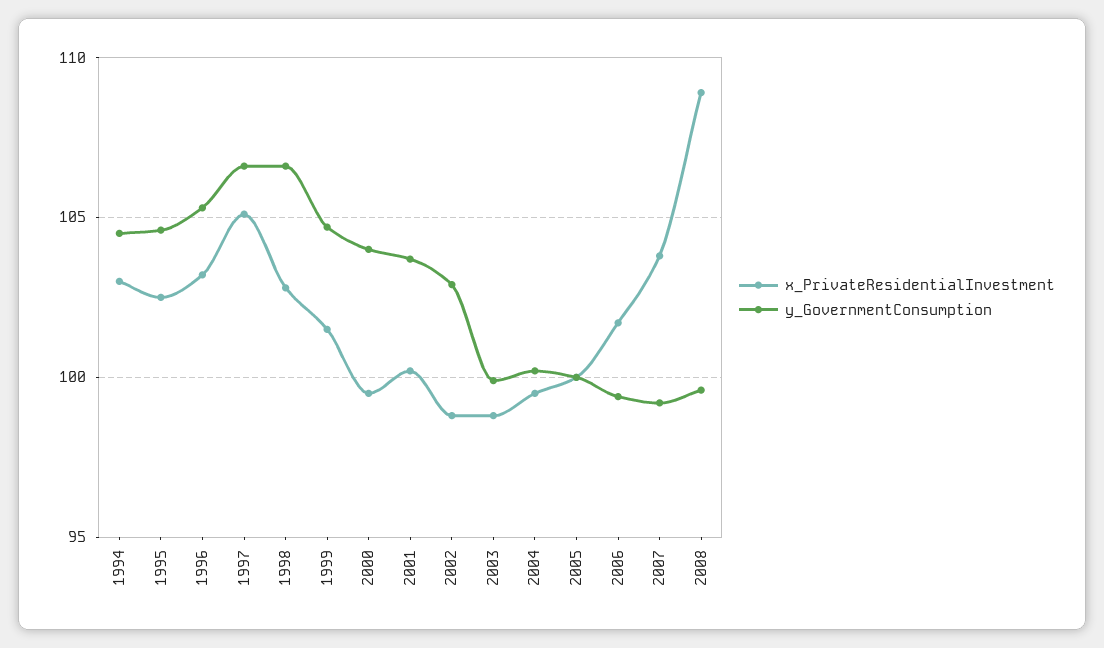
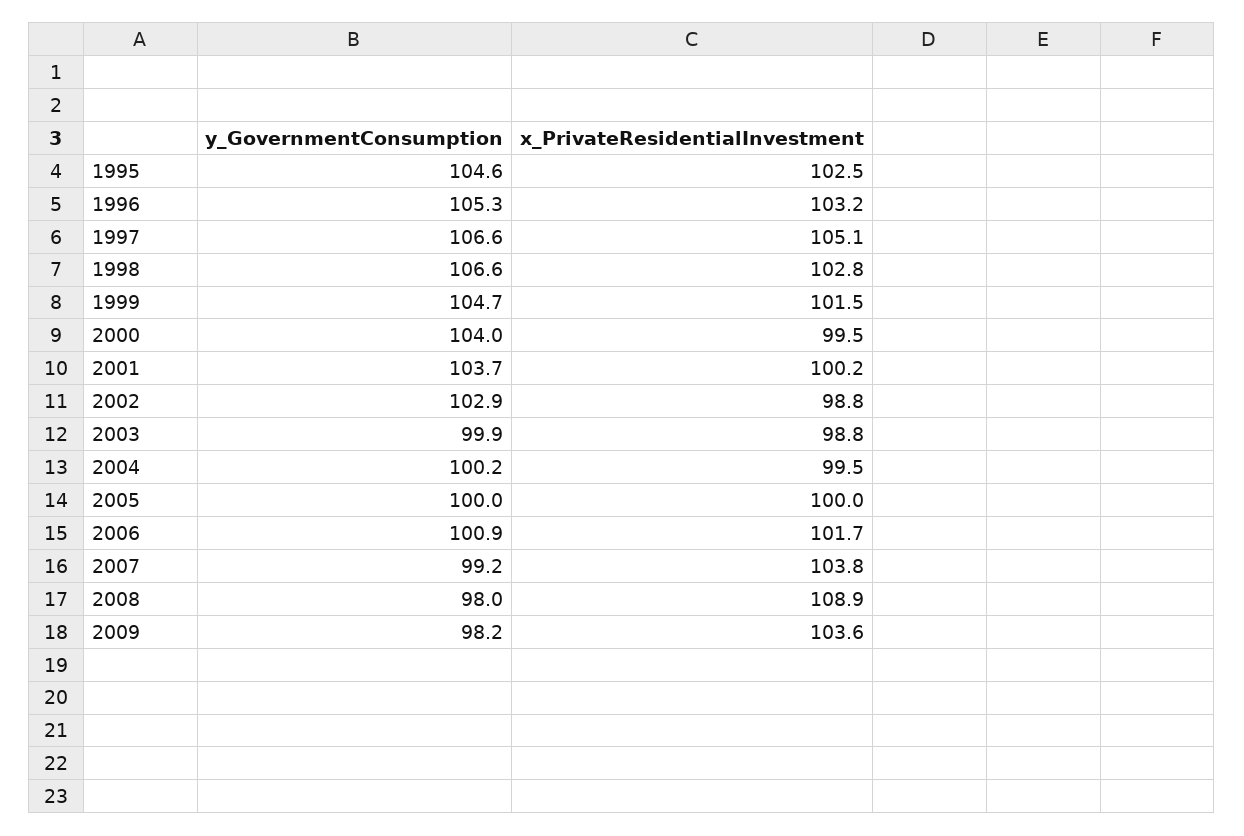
x_PrivateResidentialInvestment, 1994: 103 -> none
y_GovernmentConsumption, 1994: 104.5 -> none
y_GovernmentConsumption, 2006: 99.5 -> 100.9
y_GovernmentConsumption, 2008: 99.5 -> 98
y_GovernmentConsumption, 2009: none -> 98.2
x_PrivateResidentialInvestment, 2009: none -> 103.6

